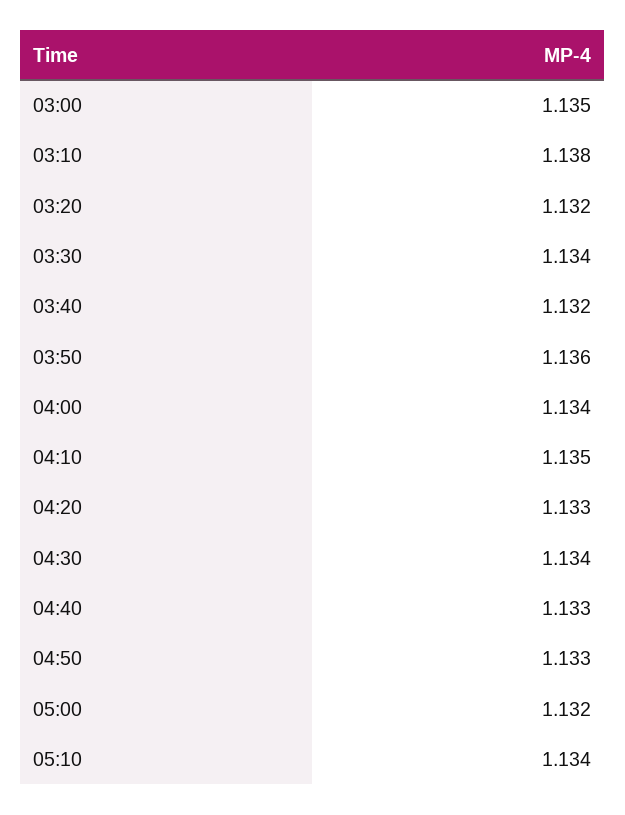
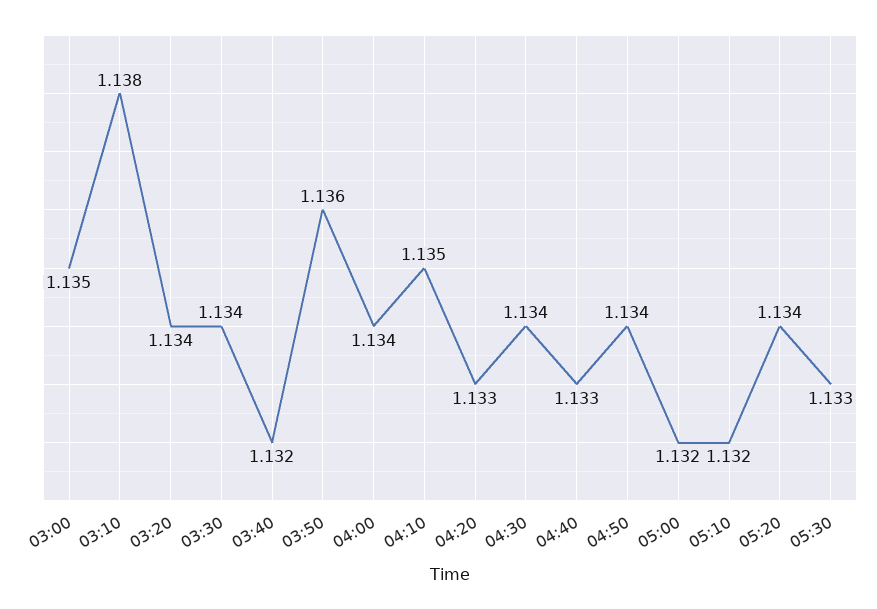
03:20: 1.132 -> 1.134
04:50: 1.133 -> 1.134
05:10: 1.134 -> 1.132
05:20: none -> 1.134
05:30: none -> 1.133

